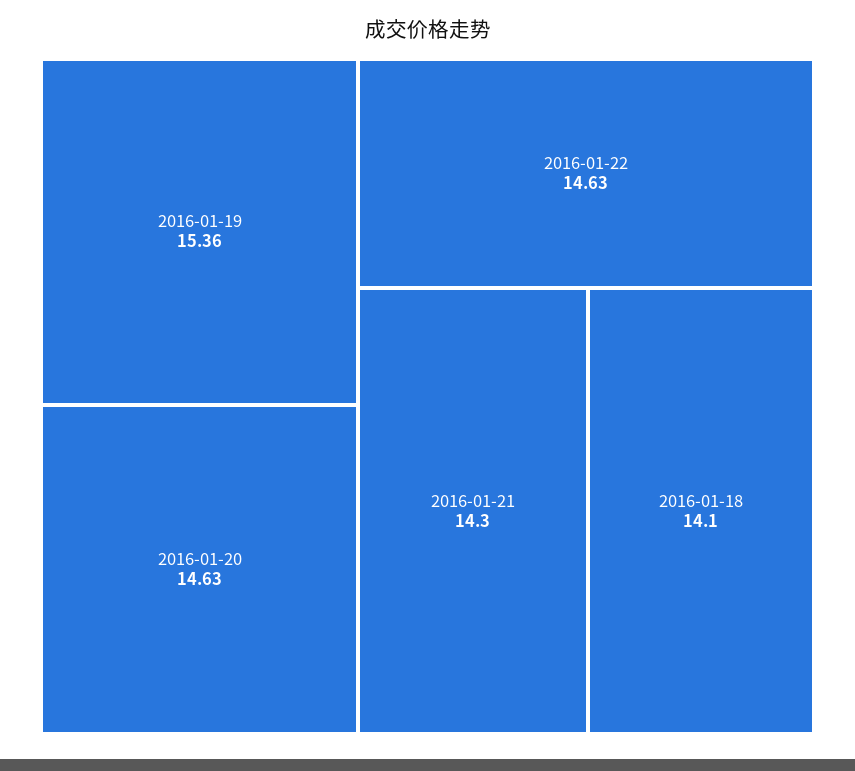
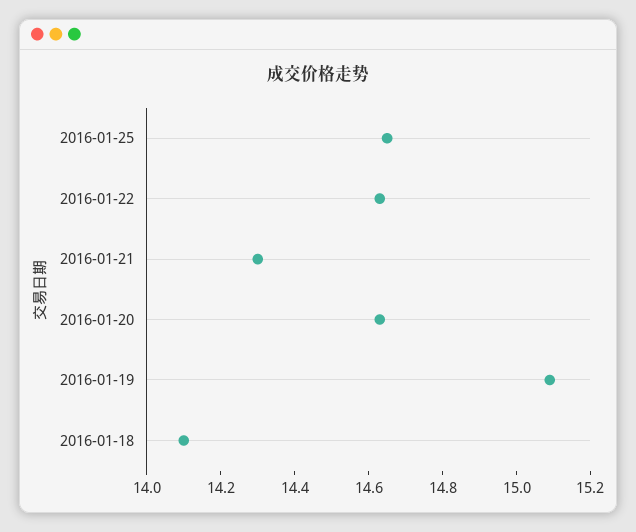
2016-01-19: 15.36 -> 15.1
2016-01-25: none -> 14.65

